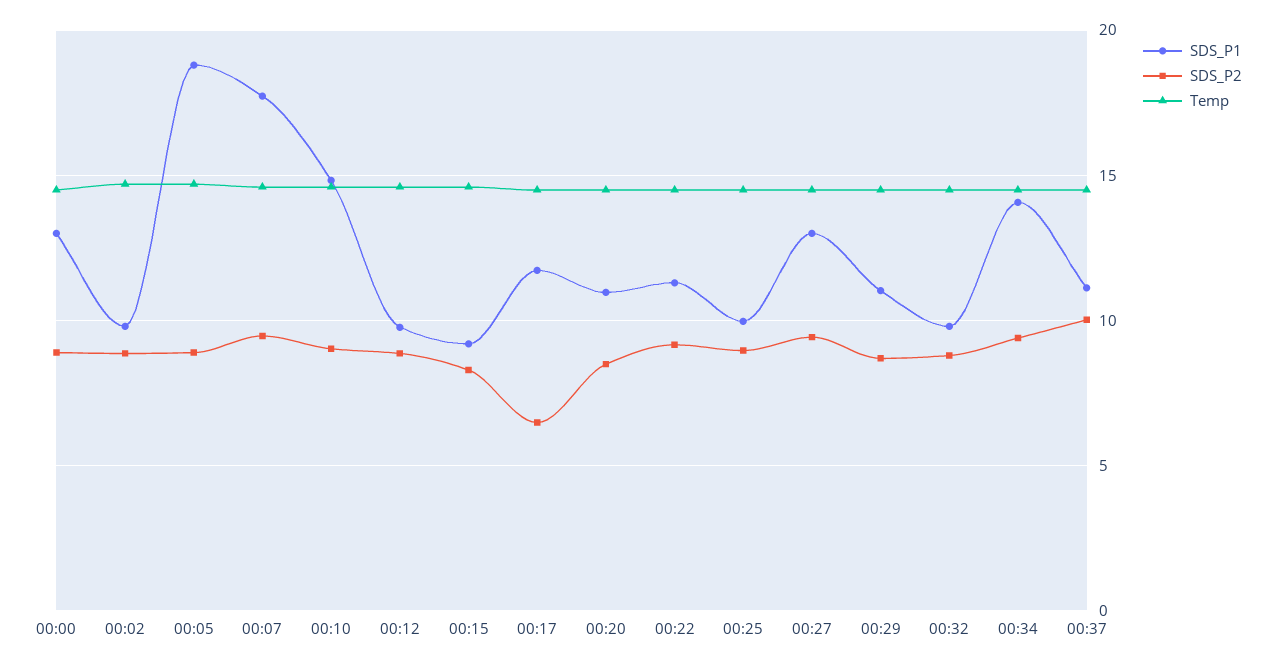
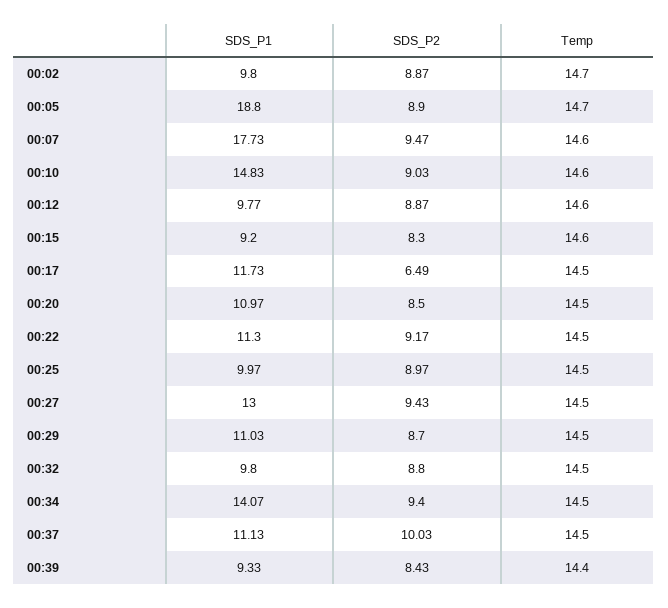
SDS_P1, 00:00: 13 -> none
SDS_P2, 00:00: 9 -> none
Temp, 00:00: 14.5 -> none
SDS_P1, 00:39: none -> 9.33
SDS_P2, 00:39: none -> 8.43
Temp, 00:39: none -> 14.4

